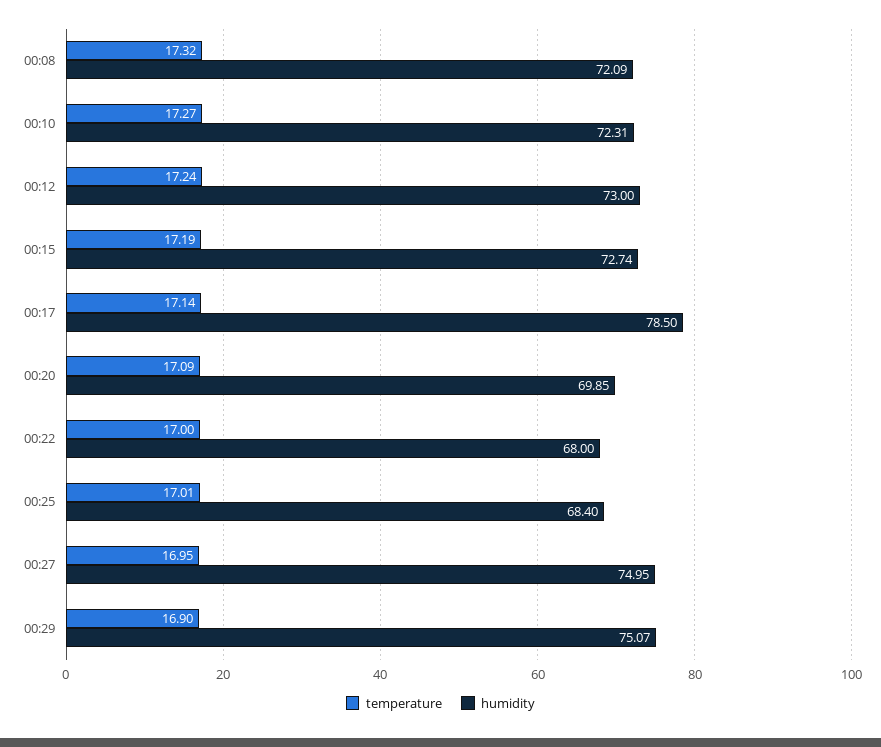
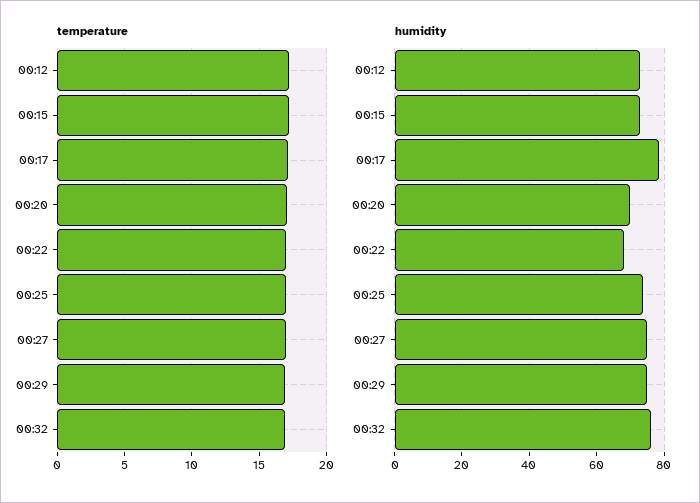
temperature, 00:08: 17.32 -> none
humidity, 00:08: 72.09 -> none
temperature, 00:10: 17.27 -> none
humidity, 00:10: 72.31 -> none
humidity, 00:25: 68.4 -> 74
temperature, 00:32: none -> 17
humidity, 00:32: none -> 76

